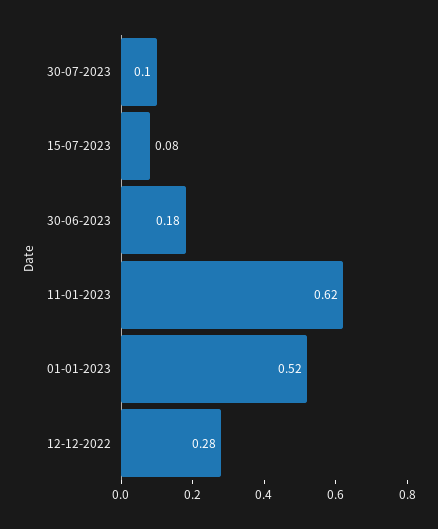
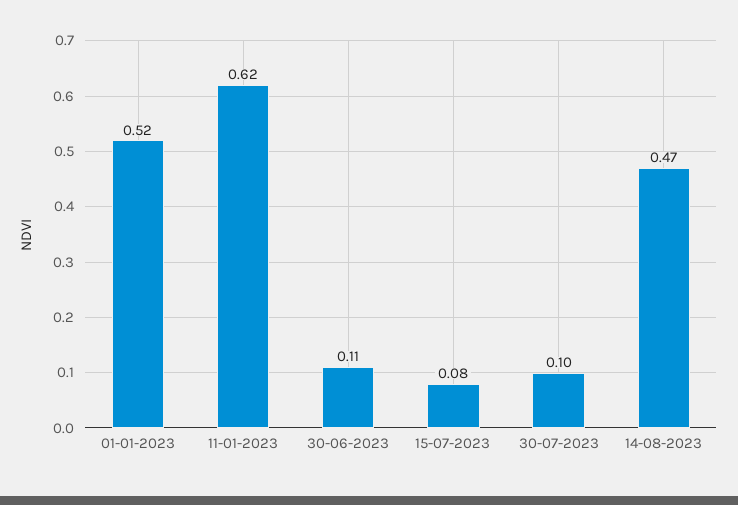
30-06-2023: 0.18 -> 0.11
12-12-2022: 0.28 -> none
14-08-2023: none -> 0.47

